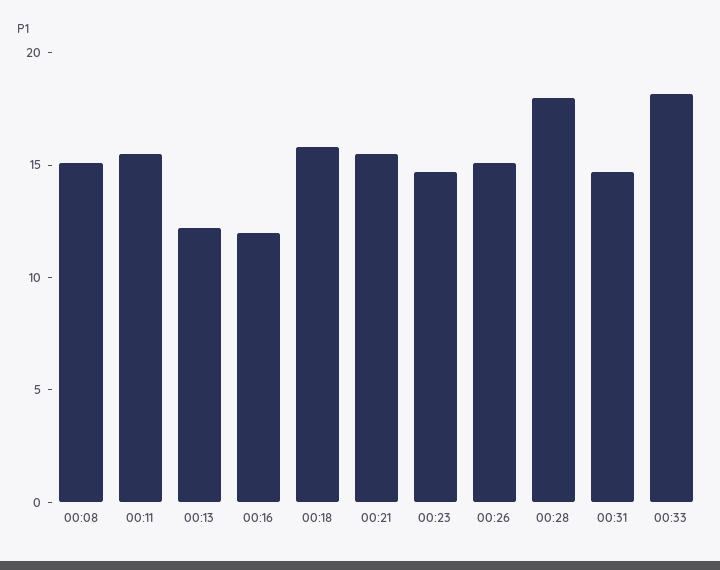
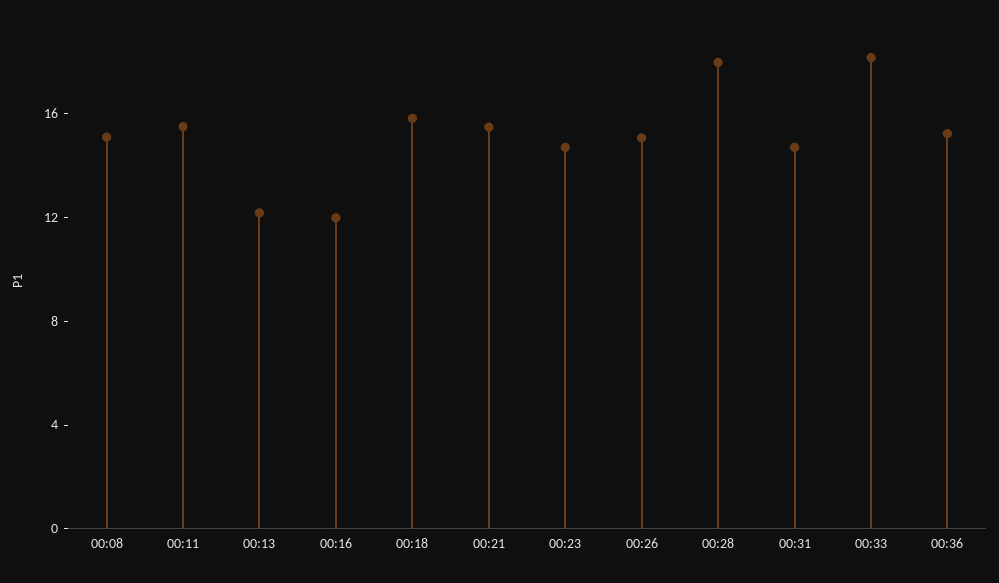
00:36: none -> 15

